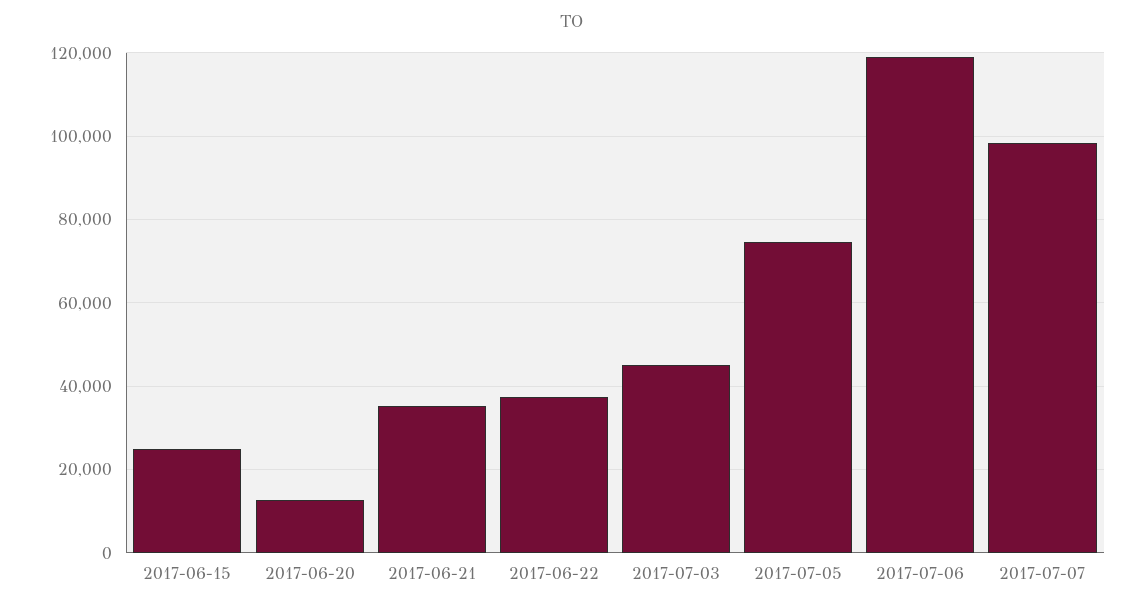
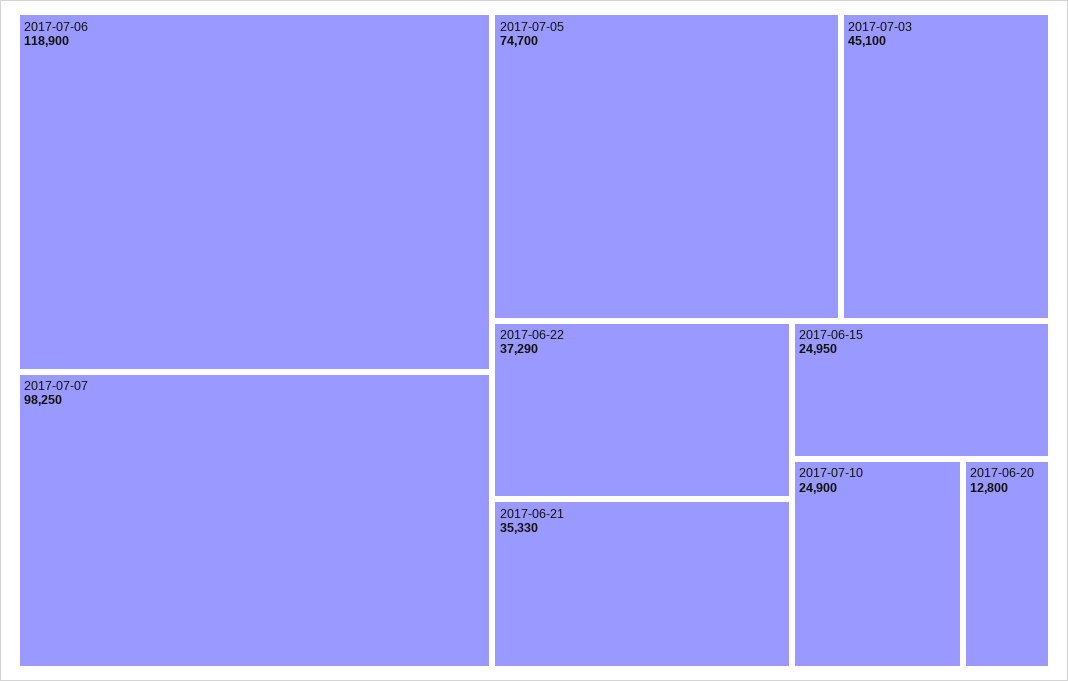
2017-07-10: none -> 24900

